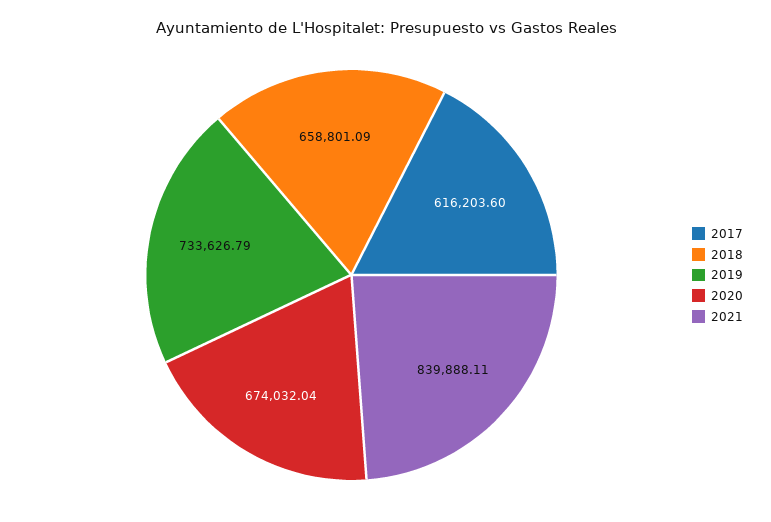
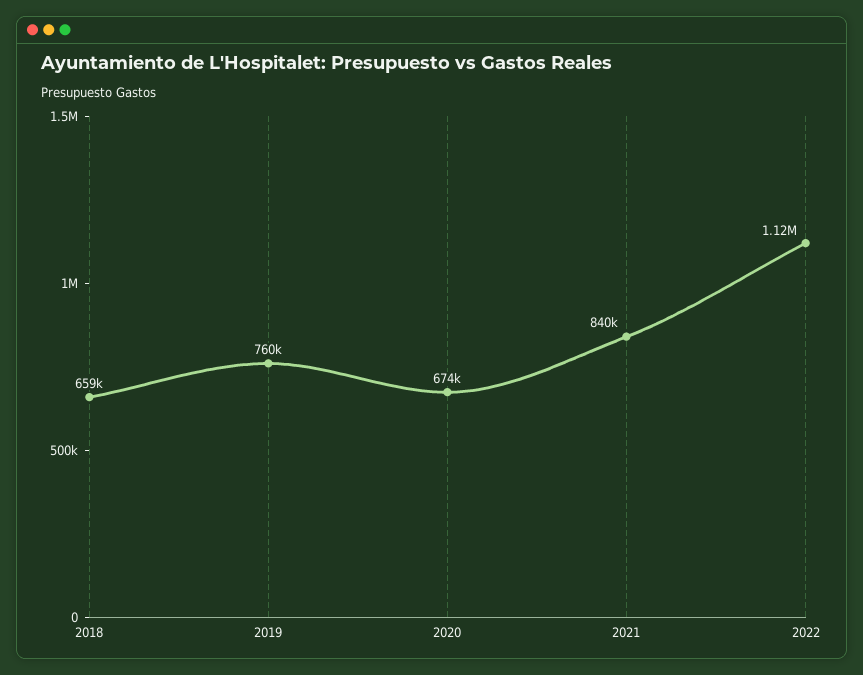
2017: 616203.6 -> none
2019: 733626.79 -> 760000
2022: none -> 1120000

